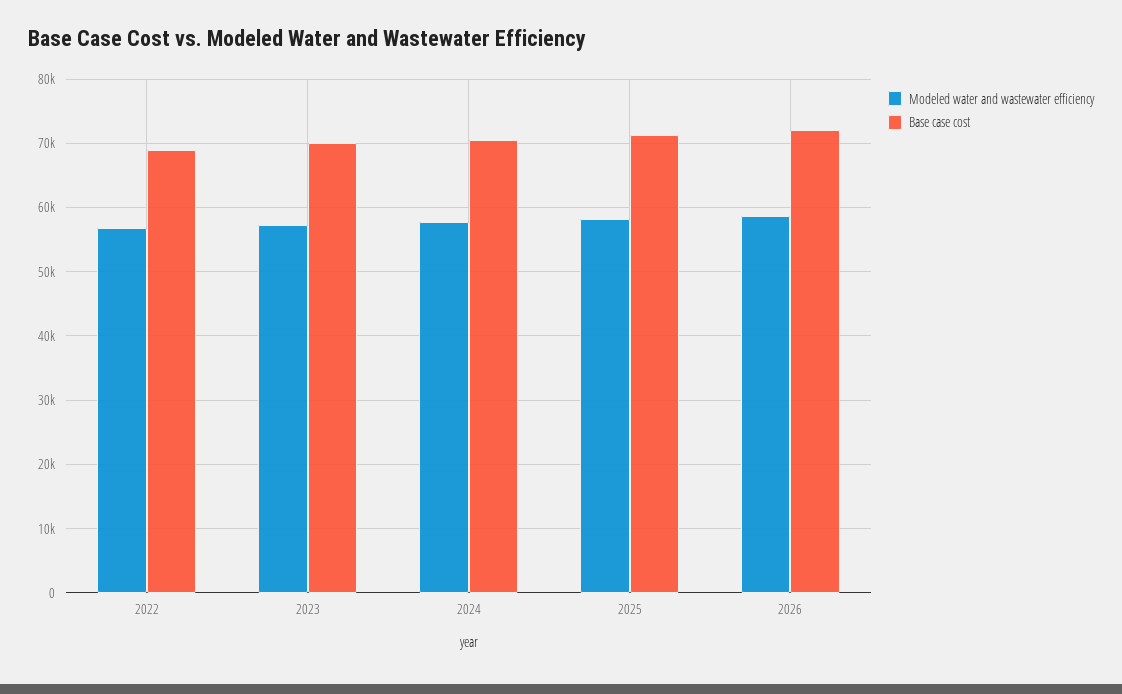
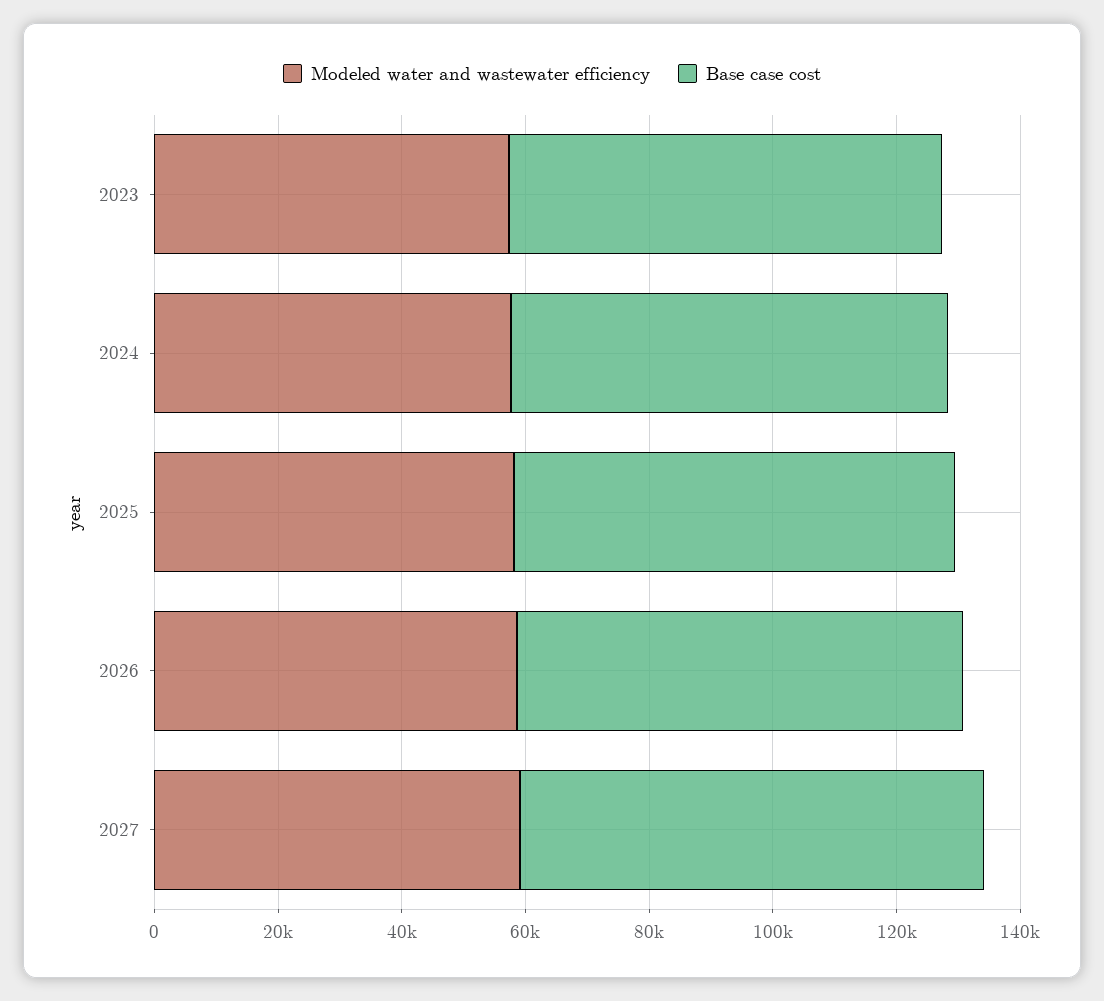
Modeled water and wastewater efficiency, 2022: 57000 -> none
Base case cost, 2022: 69000 -> none
Modeled water and wastewater efficiency, 2027: none -> 60000
Base case cost, 2027: none -> 75000

